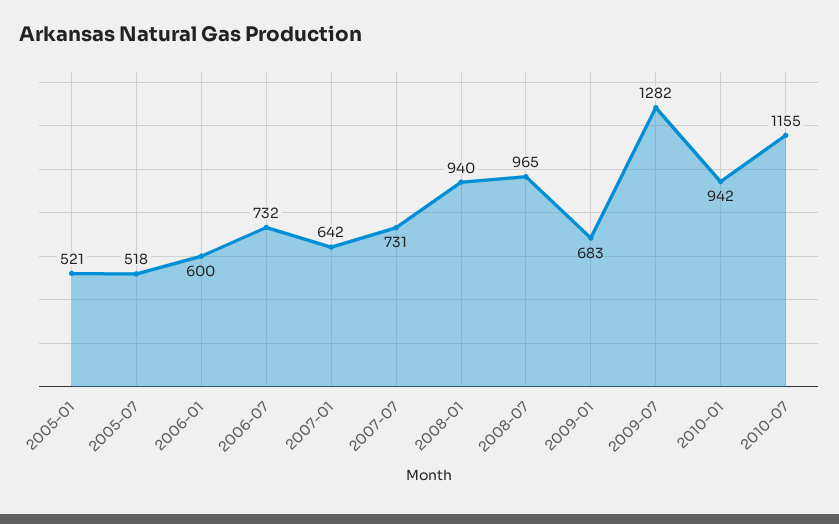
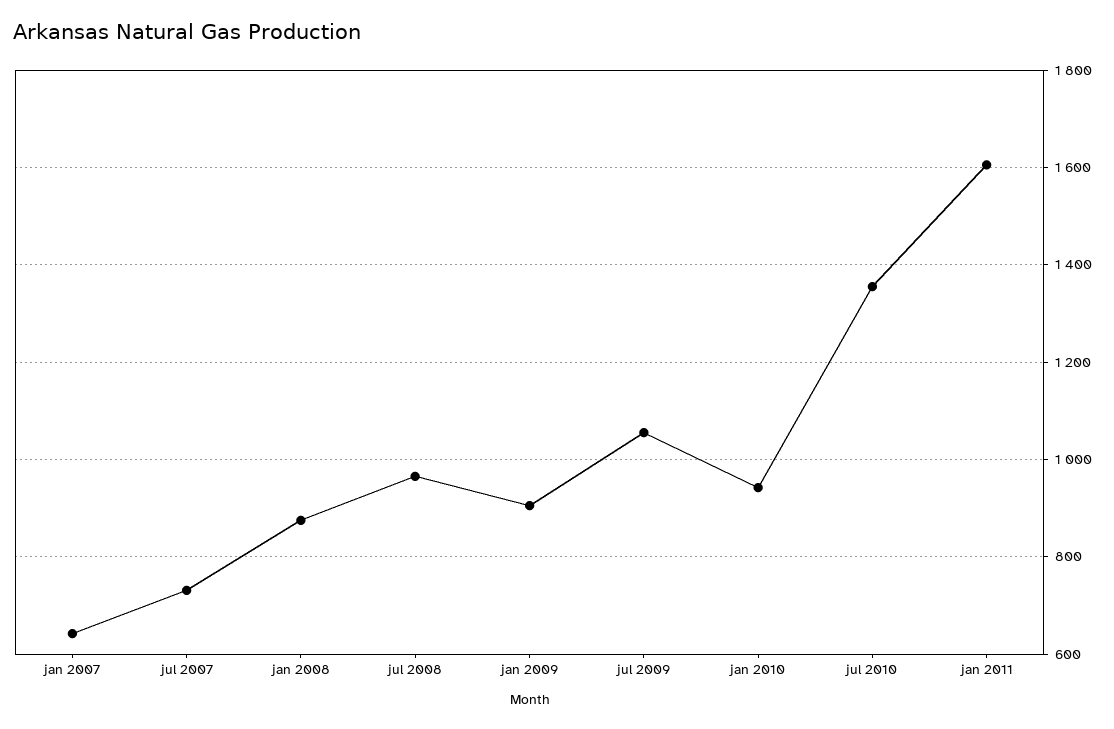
2005-01: 521 -> none
2005-07: 518 -> none
2006-01: 600 -> none
2006-07: 732 -> none
2008-01: 940 -> 880
2009-01: 683 -> 900
2009-07: 1282 -> 1060
2010-07: 1155 -> 1360
jan 2011: none -> 1600

